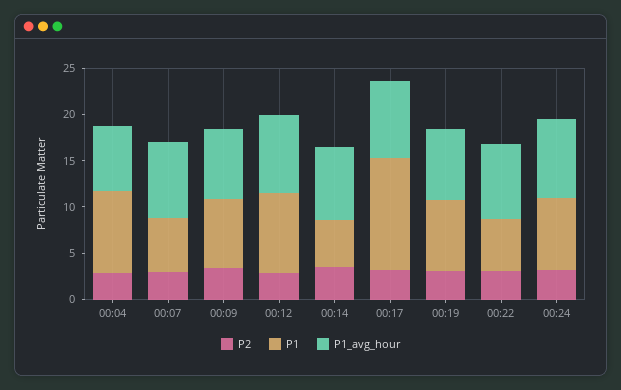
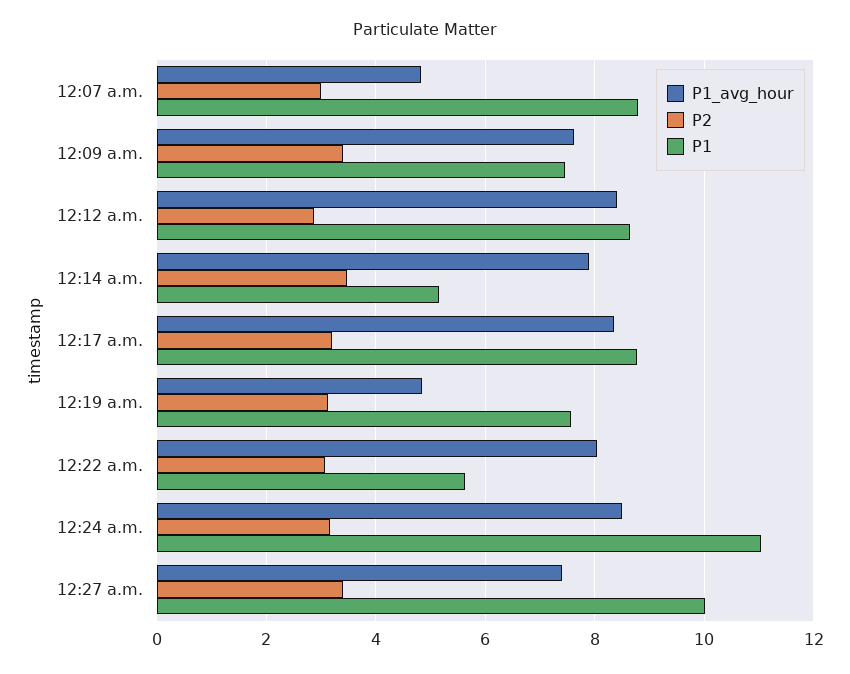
P2, 00:04: 3 -> none
P1, 00:04: 9 -> none
P1_avg_hour, 00:04: 7 -> none
P1, 00:07: 6 -> 8.8
P1_avg_hour, 00:07: 8 -> 4.8
P1, 00:17: 12 -> 8.8
P1_avg_hour, 00:19: 8 -> 4.8
P1, 00:24: 8 -> 11
P1_avg_hour, 12:27 a.m.: none -> 7.4
P2, 12:27 a.m.: none -> 3.4
P1, 12:27 a.m.: none -> 10

